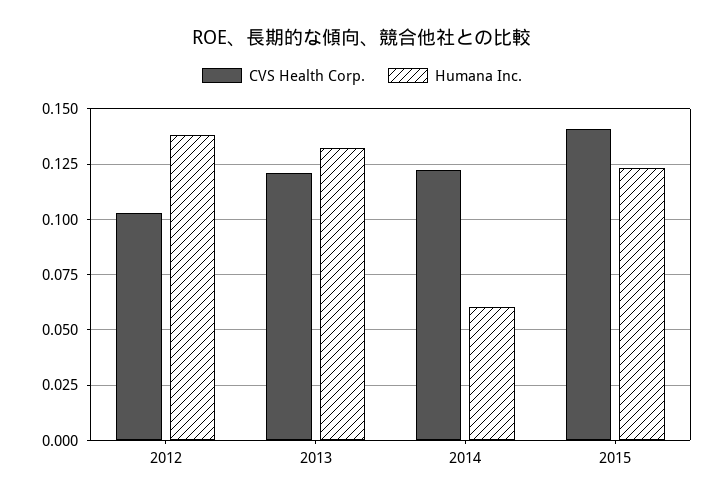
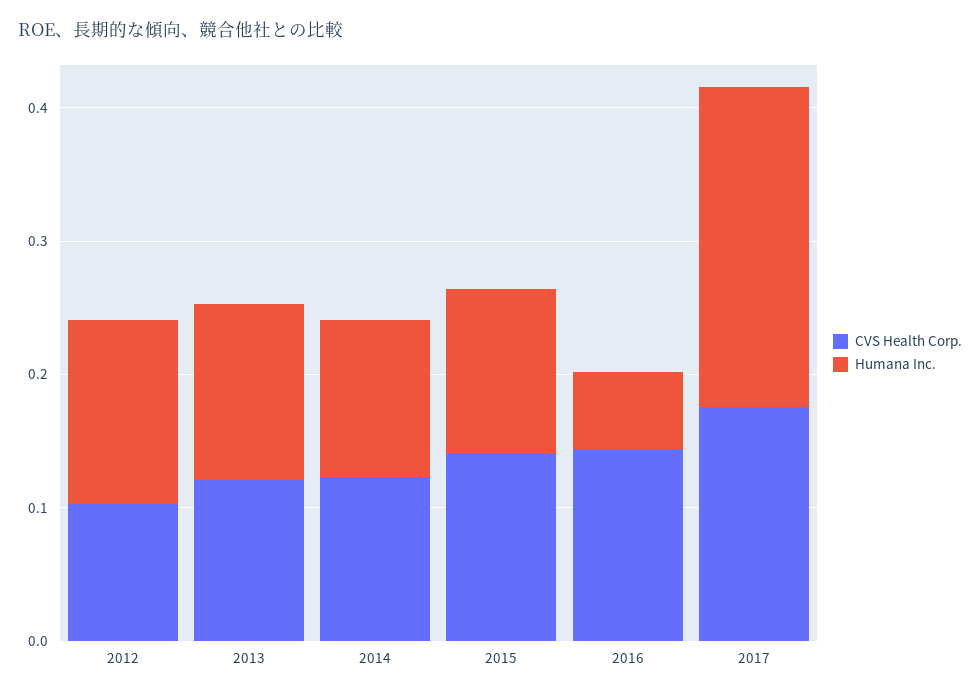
Humana Inc., 2014: 0.06 -> 0.12
CVS Health Corp., 2016: none -> 0.14
Humana Inc., 2016: none -> 0.06
CVS Health Corp., 2017: none -> 0.18
Humana Inc., 2017: none -> 0.24

